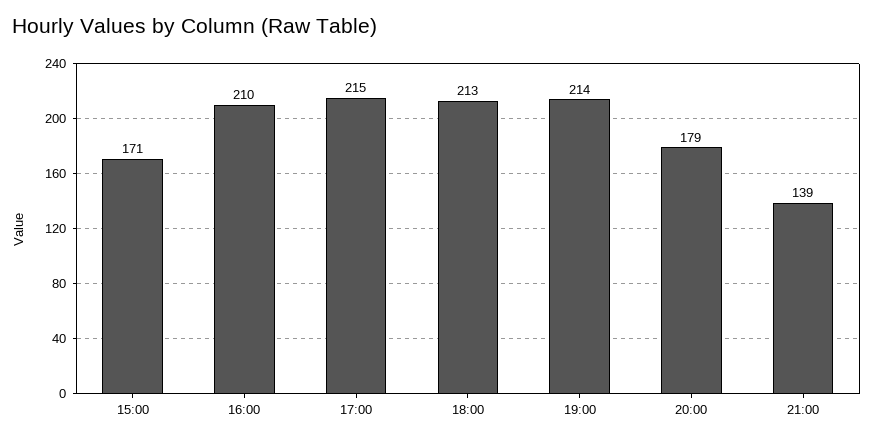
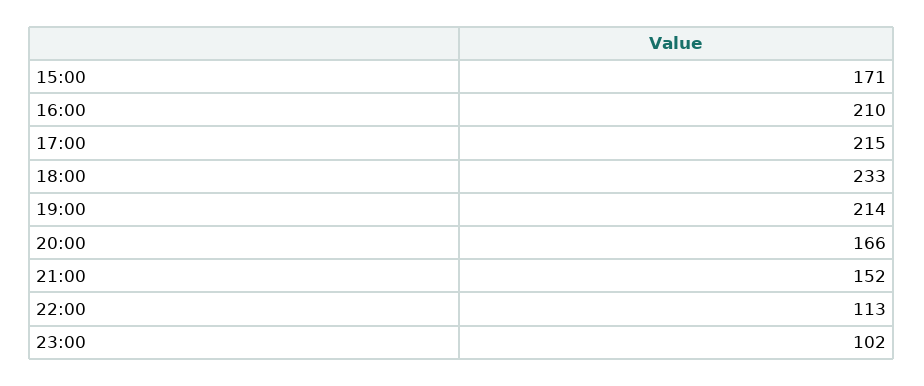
18:00: 213 -> 233
20:00: 179 -> 166
21:00: 139 -> 152
22:00: none -> 113
23:00: none -> 102

